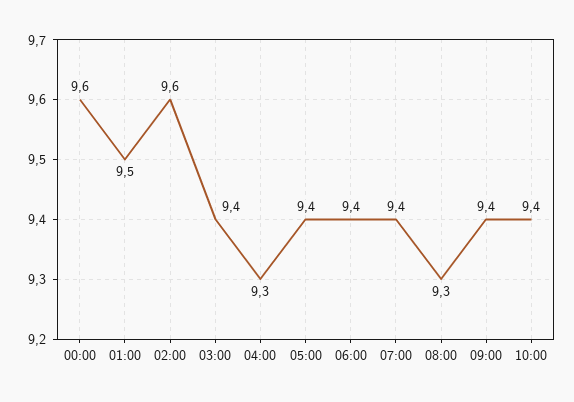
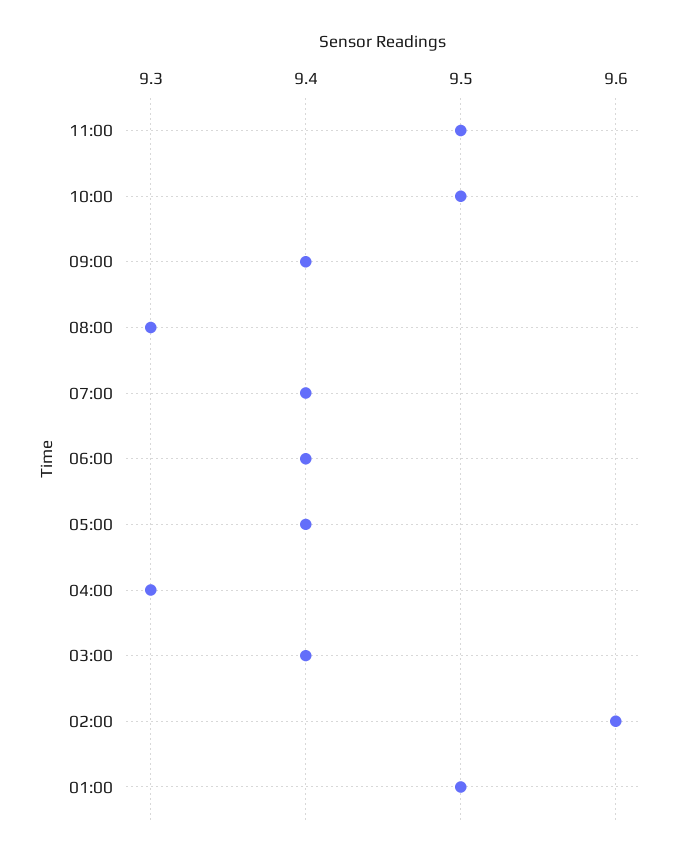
00:00: 9.6 -> none
10:00: 9.4 -> 9.5
11:00: none -> 9.5

